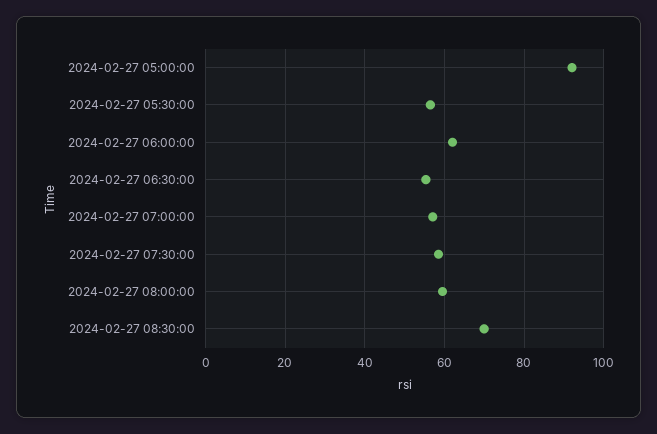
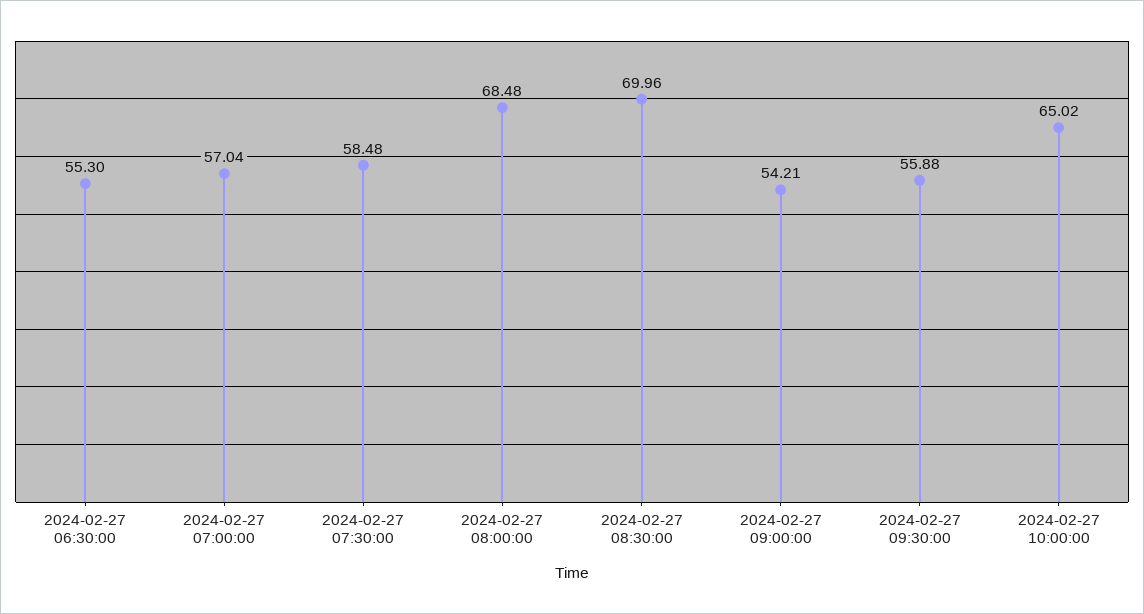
2024-02-27 05:00:00: 92 -> none
2024-02-27 05:30:00: 56 -> none
2024-02-27 06:00:00: 62 -> none
2024-02-27 08:00:00: 60 -> 68.48
2024-02-27 09:00:00: none -> 54.21
2024-02-27 09:30:00: none -> 55.88
2024-02-27 10:00:00: none -> 65.02

